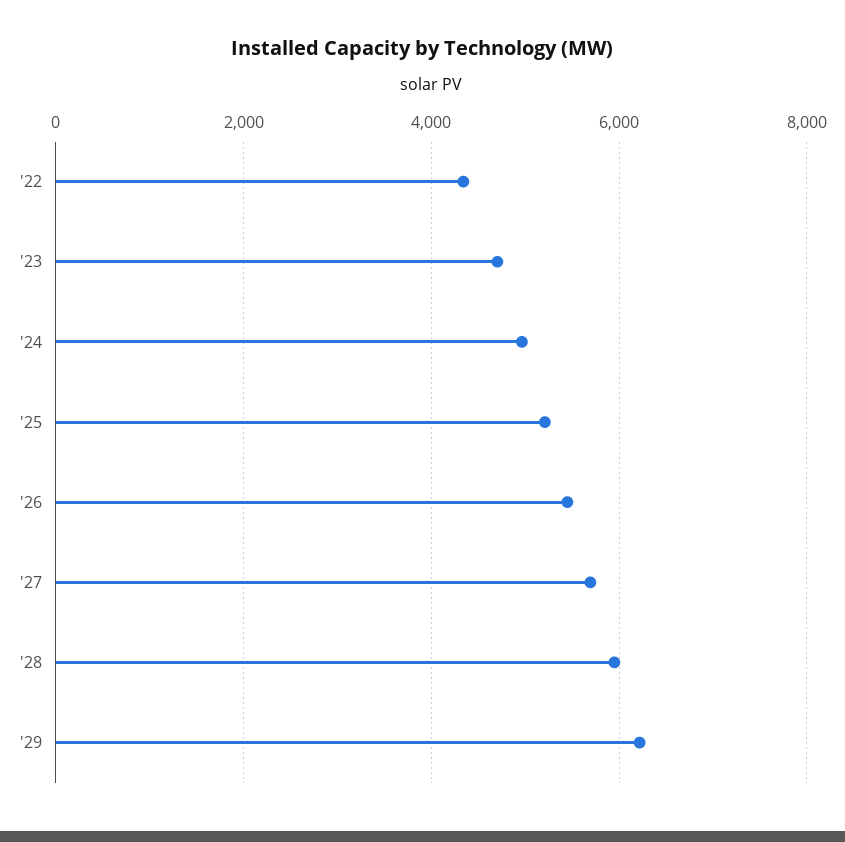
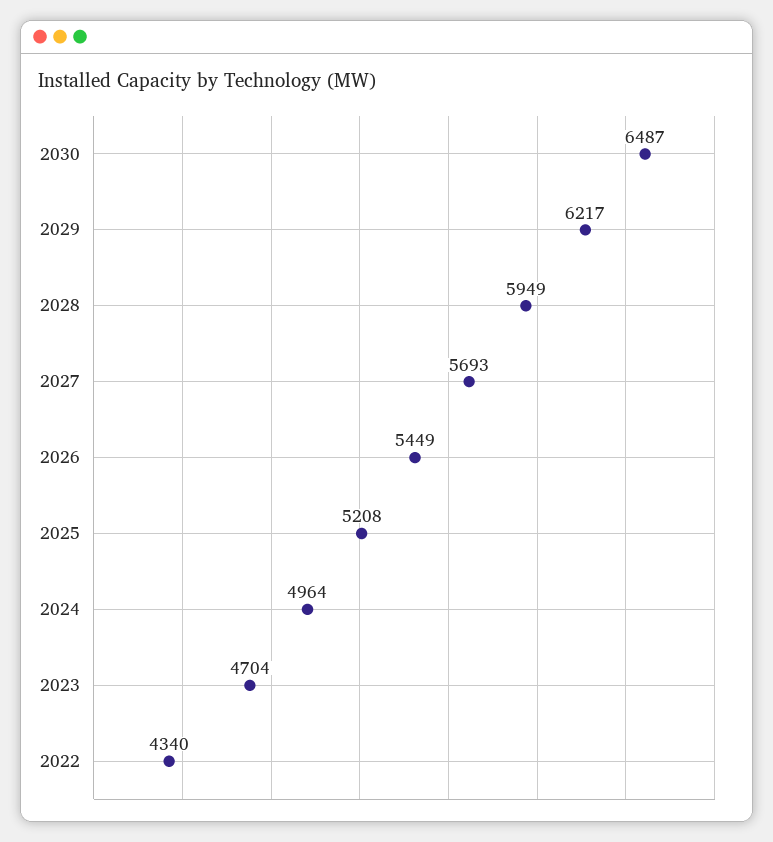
2030: none -> 6487

